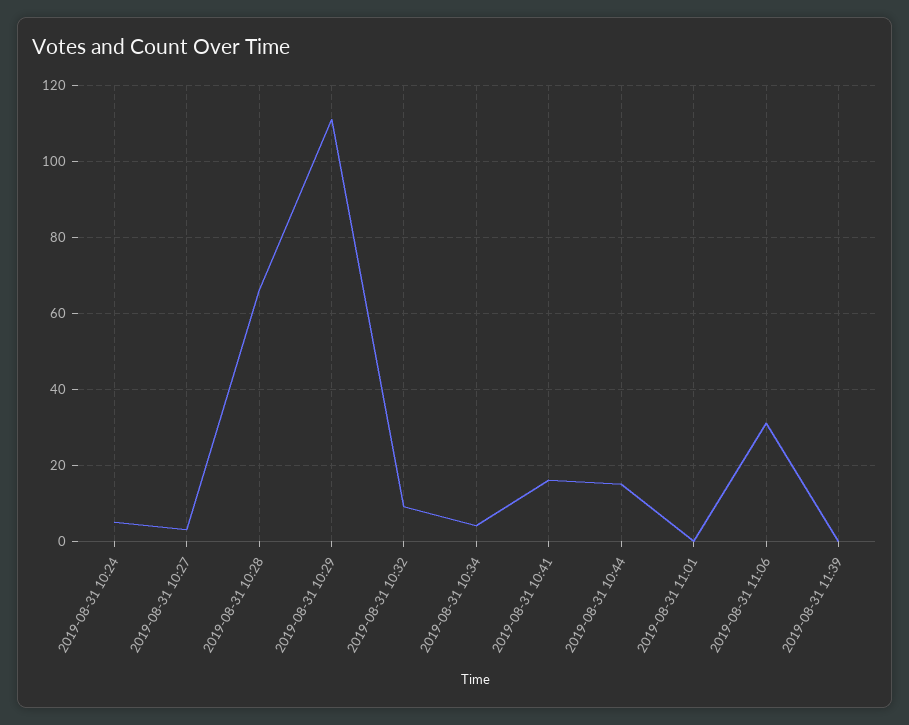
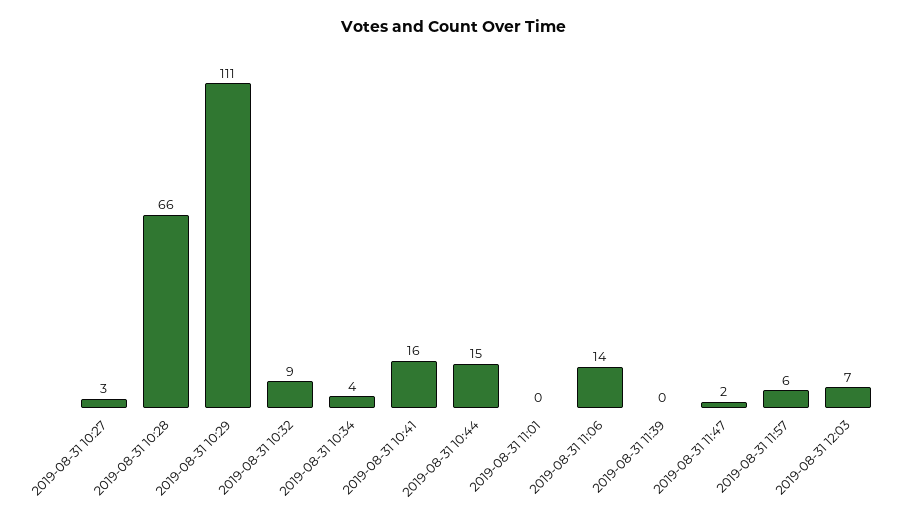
2019-08-31 10:24: 5 -> none
2019-08-31 11:06: 30 -> 14
2019-08-31 11:47: none -> 2
2019-08-31 11:57: none -> 6
2019-08-31 12:03: none -> 7

